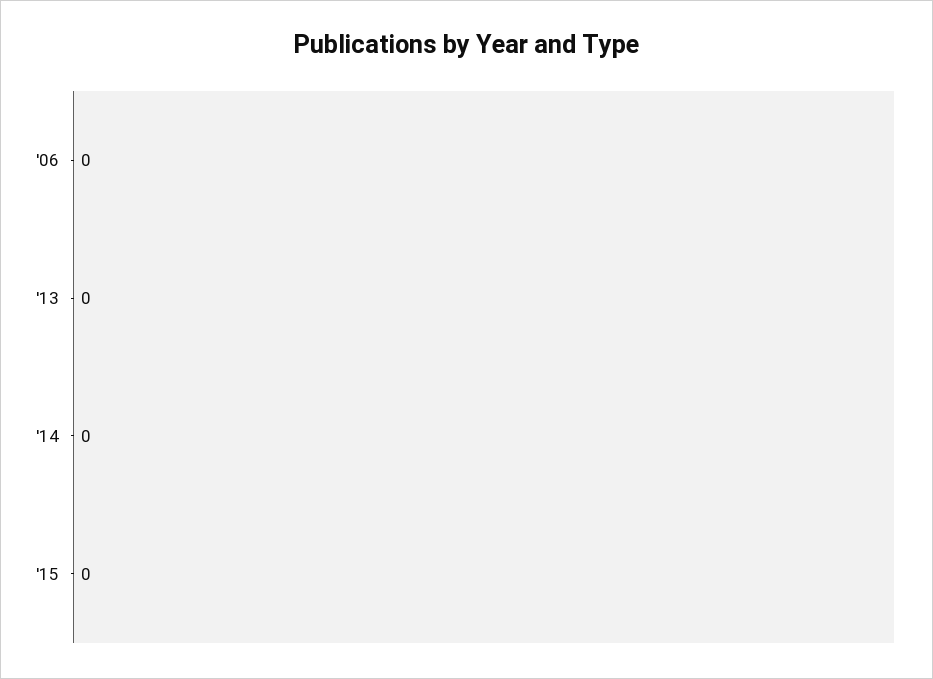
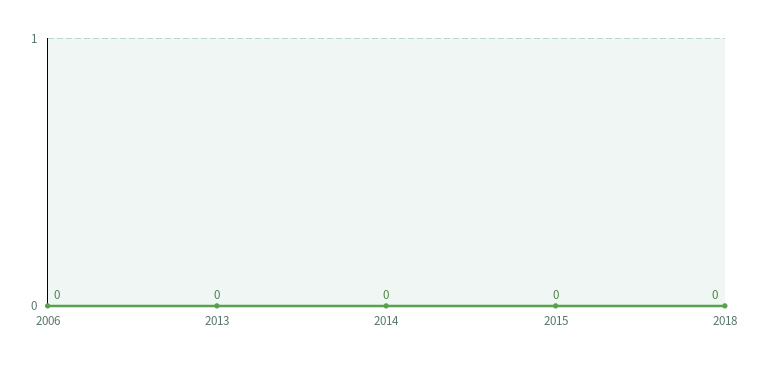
2018: none -> 0

